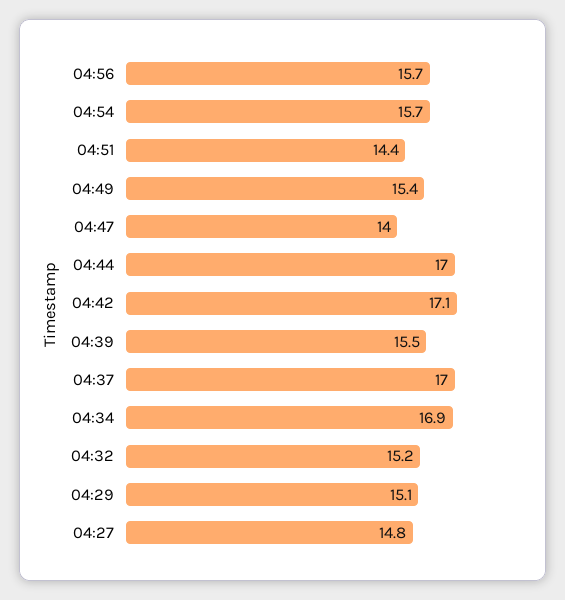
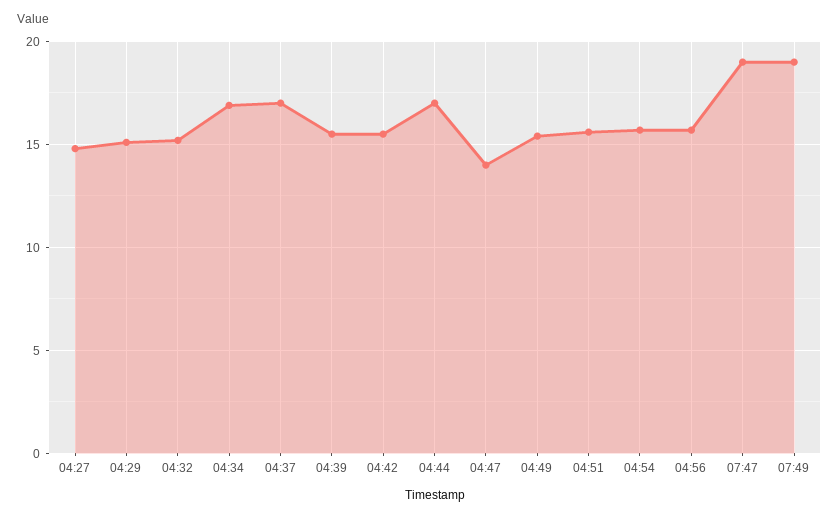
04:51: 14.4 -> 15.5
04:42: 17.1 -> 15.5
07:47: none -> 19
07:49: none -> 19

